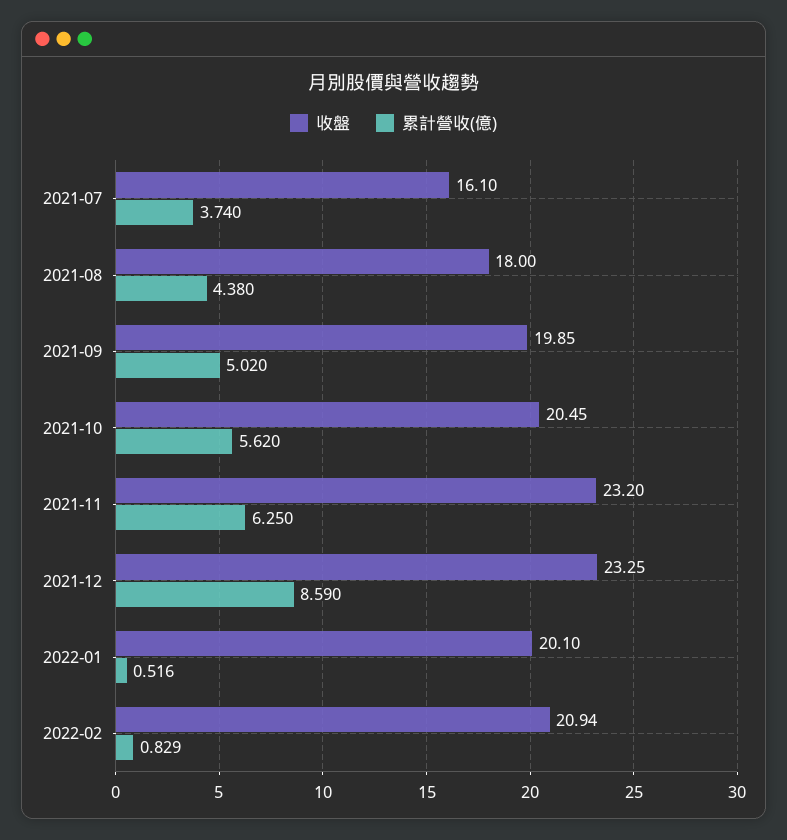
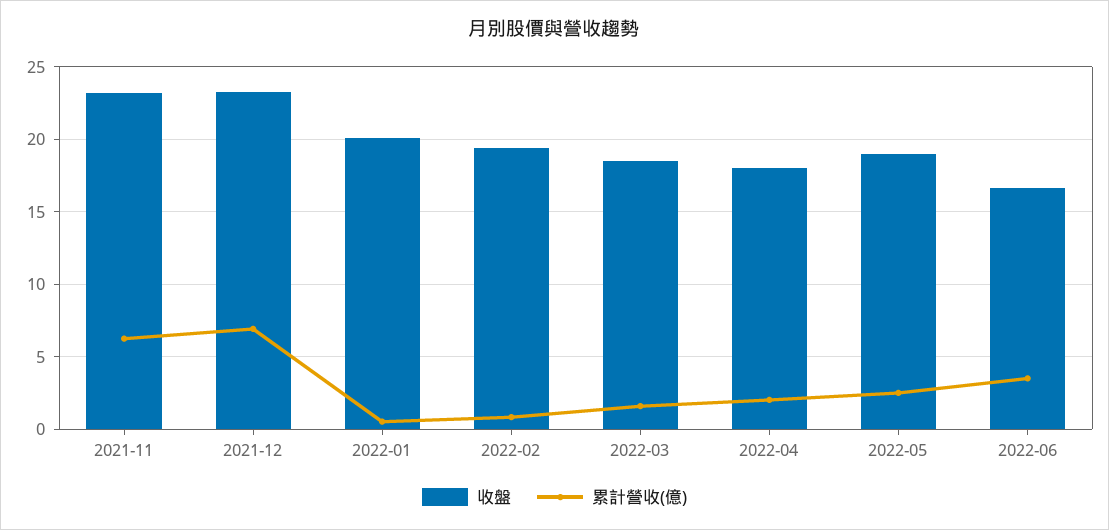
收盤, 2021-07: 16.1 -> none
累計營收(億), 2021-07: 3.74 -> none
收盤, 2021-08: 18 -> none
累計營收(億), 2021-08: 4.38 -> none
收盤, 2021-09: 19.85 -> none
累計營收(億), 2021-09: 5.02 -> none
收盤, 2021-10: 20.45 -> none
累計營收(億), 2021-10: 5.62 -> none
累計營收(億), 2021-12: 8.59 -> 7
收盤, 2022-02: 20.94 -> 19.5
收盤, 2022-03: none -> 18.5
累計營收(億), 2022-03: none -> 1.5
收盤, 2022-04: none -> 18
累計營收(億), 2022-04: none -> 2
收盤, 2022-05: none -> 19
累計營收(億), 2022-05: none -> 2.5
收盤, 2022-06: none -> 16.5
累計營收(億), 2022-06: none -> 3.5

